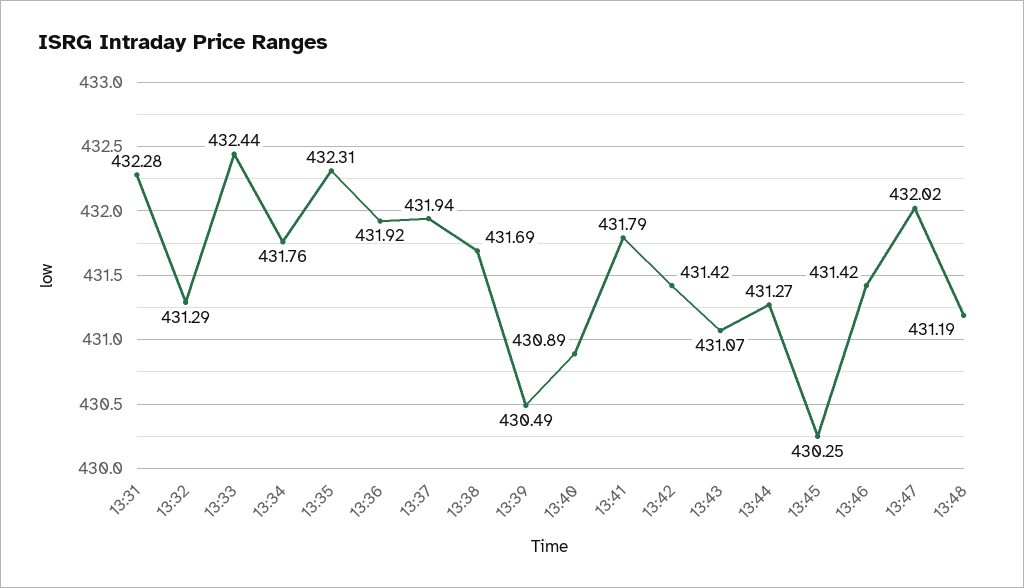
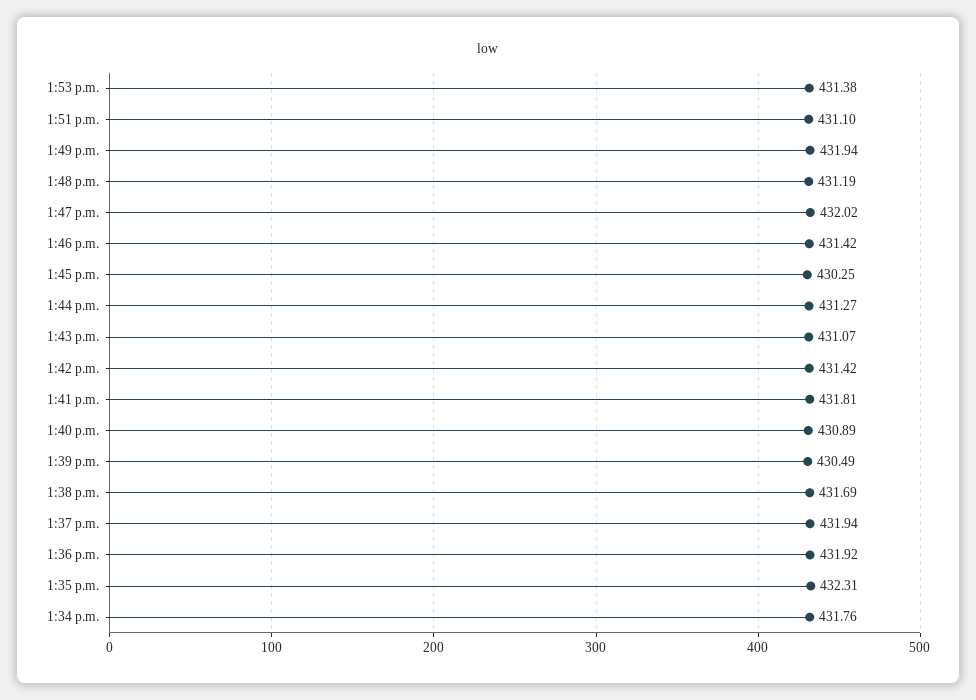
13:31: 432.28 -> none
13:32: 431.29 -> none
13:33: 432.44 -> none
13:41: 431.79 -> 431.81
1:53 p.m.: none -> 431.38
1:51 p.m.: none -> 431.1
1:49 p.m.: none -> 431.94

